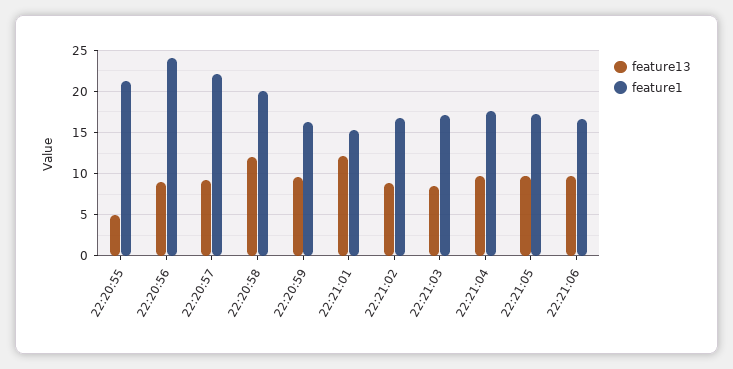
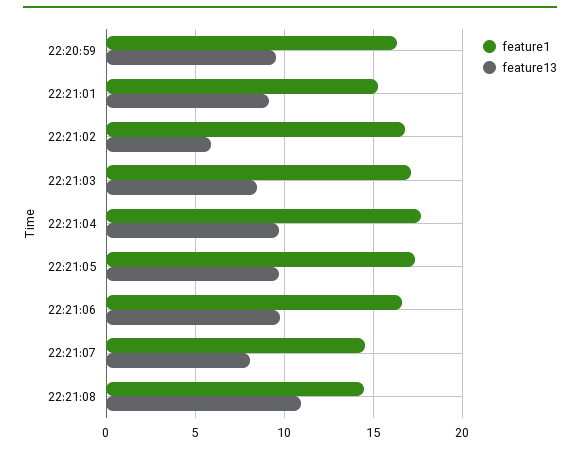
feature13, 22:20:55: 5 -> none
feature1, 22:20:55: 21 -> none
feature13, 22:20:56: 9 -> none
feature1, 22:20:56: 24 -> none
feature13, 22:20:57: 9 -> none
feature1, 22:20:57: 22 -> none
feature13, 22:20:58: 12 -> none
feature1, 22:20:58: 20 -> none
feature13, 22:21:01: 12 -> 9
feature13, 22:21:02: 9 -> 6
feature1, 22:21:07: none -> 14.5
feature13, 22:21:07: none -> 8
feature1, 22:21:08: none -> 14.5
feature13, 22:21:08: none -> 11

